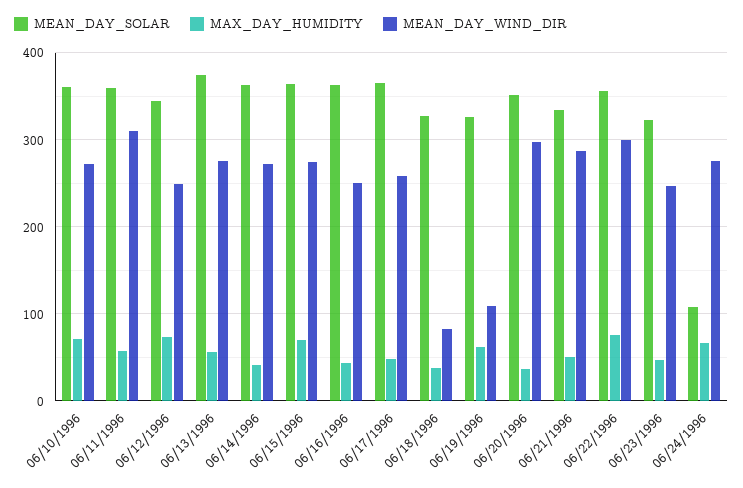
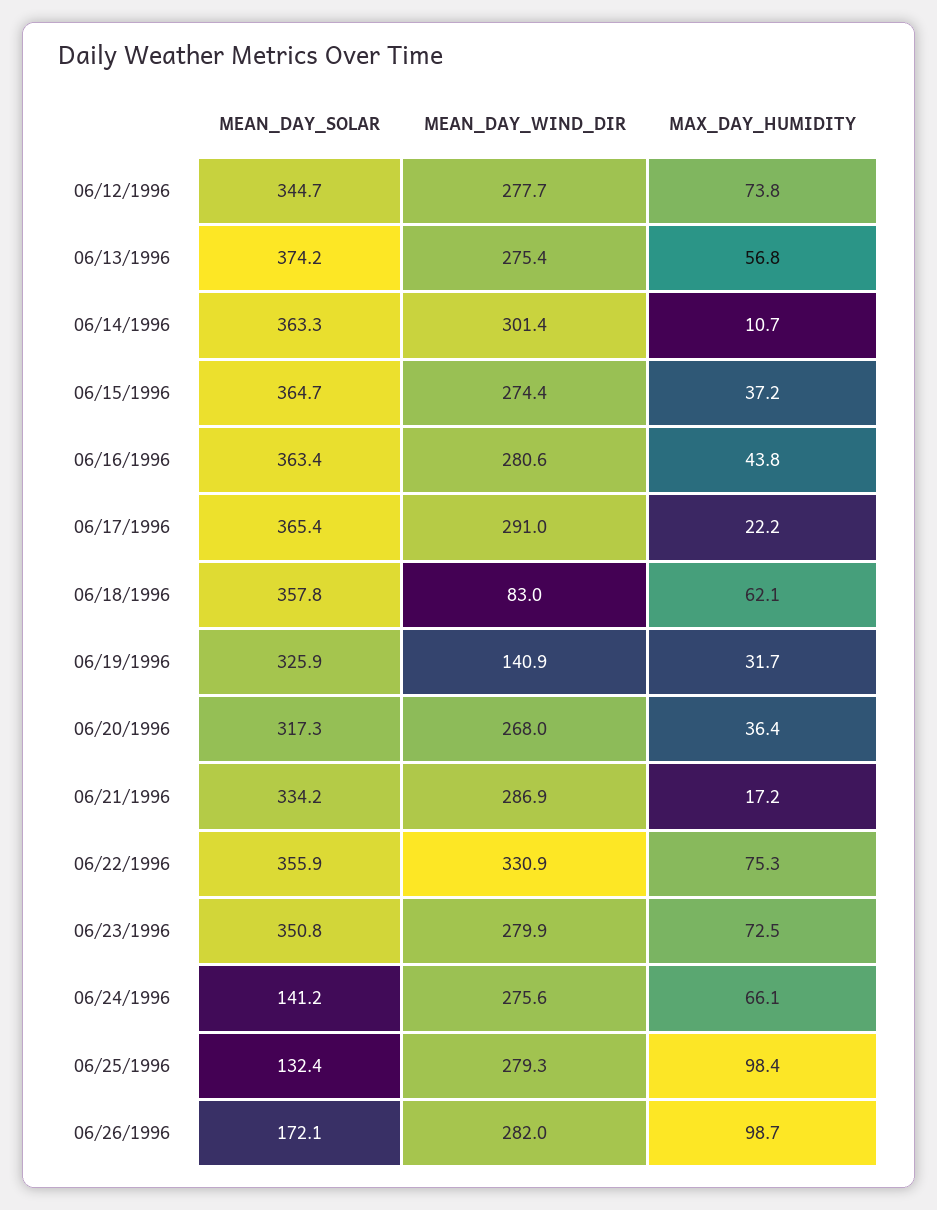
MEAN_DAY_SOLAR, 06/10/1996: 360 -> none
MAX_DAY_HUMIDITY, 06/10/1996: 70 -> none
MEAN_DAY_WIND_DIR, 06/10/1996: 270 -> none
MEAN_DAY_SOLAR, 06/11/1996: 360 -> none
MAX_DAY_HUMIDITY, 06/11/1996: 60 -> none
MEAN_DAY_WIND_DIR, 06/11/1996: 310 -> none
MEAN_DAY_WIND_DIR, 06/12/1996: 250 -> 277.7
MAX_DAY_HUMIDITY, 06/14/1996: 40 -> 10.7
MEAN_DAY_WIND_DIR, 06/14/1996: 270 -> 301.4
MAX_DAY_HUMIDITY, 06/15/1996: 70 -> 37.2
MEAN_DAY_WIND_DIR, 06/16/1996: 250 -> 280.6
MAX_DAY_HUMIDITY, 06/17/1996: 50 -> 22.2
MEAN_DAY_WIND_DIR, 06/17/1996: 260 -> 291
MEAN_DAY_SOLAR, 06/18/1996: 330 -> 357.8
MAX_DAY_HUMIDITY, 06/18/1996: 40 -> 62.1
MAX_DAY_HUMIDITY, 06/19/1996: 60 -> 31.7
MEAN_DAY_WIND_DIR, 06/19/1996: 110 -> 140.9
MEAN_DAY_SOLAR, 06/20/1996: 350 -> 317.3
MEAN_DAY_WIND_DIR, 06/20/1996: 300 -> 268
MAX_DAY_HUMIDITY, 06/21/1996: 50 -> 17.2
MEAN_DAY_WIND_DIR, 06/22/1996: 300 -> 330.9
MEAN_DAY_SOLAR, 06/23/1996: 320 -> 350.8
MAX_DAY_HUMIDITY, 06/23/1996: 50 -> 72.5
MEAN_DAY_WIND_DIR, 06/23/1996: 250 -> 279.9
MEAN_DAY_SOLAR, 06/24/1996: 110 -> 141.2
MEAN_DAY_SOLAR, 06/25/1996: none -> 132.4
MEAN_DAY_WIND_DIR, 06/25/1996: none -> 279.3
MAX_DAY_HUMIDITY, 06/25/1996: none -> 98.4
MEAN_DAY_SOLAR, 06/26/1996: none -> 172.1
MEAN_DAY_WIND_DIR, 06/26/1996: none -> 282
MAX_DAY_HUMIDITY, 06/26/1996: none -> 98.7

